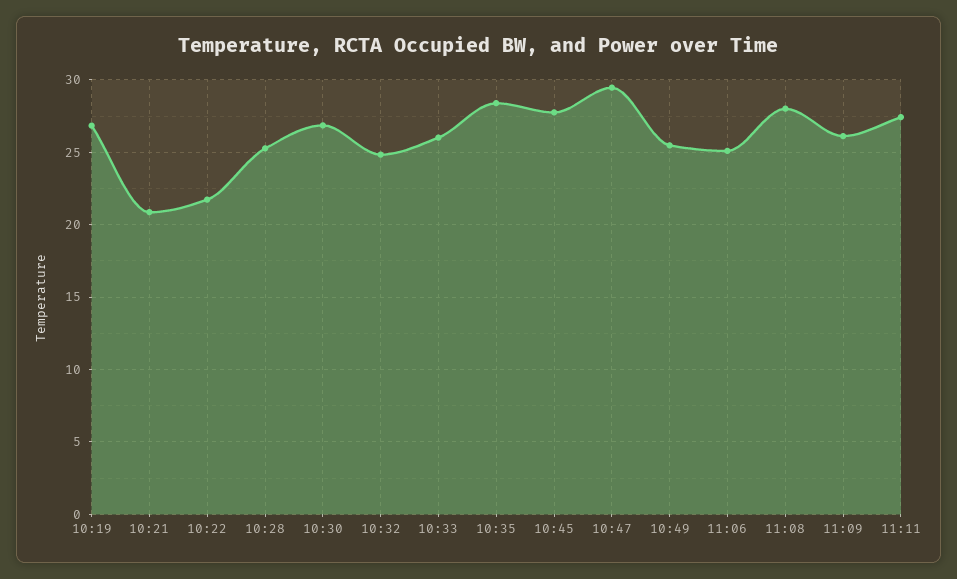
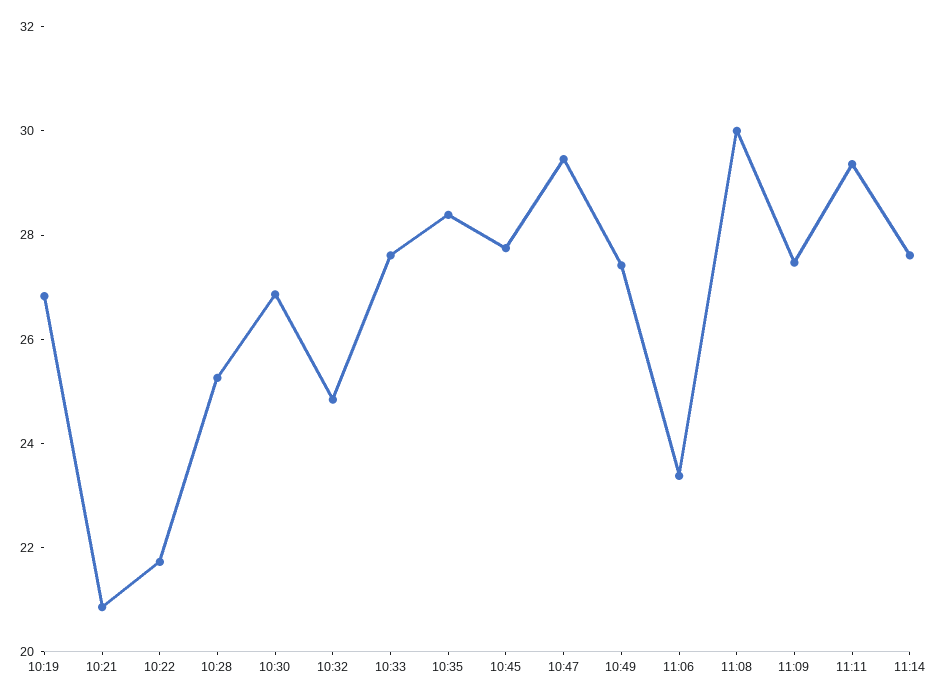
10:33: 26 -> 27.5
10:49: 25.5 -> 27.5
11:06: 25 -> 23.5
11:08: 28 -> 30
11:09: 26 -> 27.5
11:11: 27.5 -> 29.5
11:14: none -> 27.5

